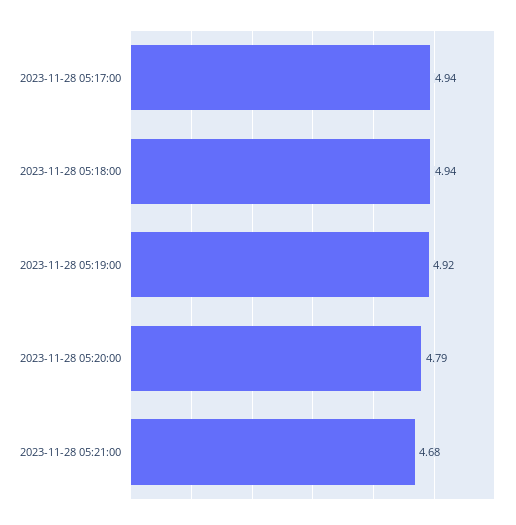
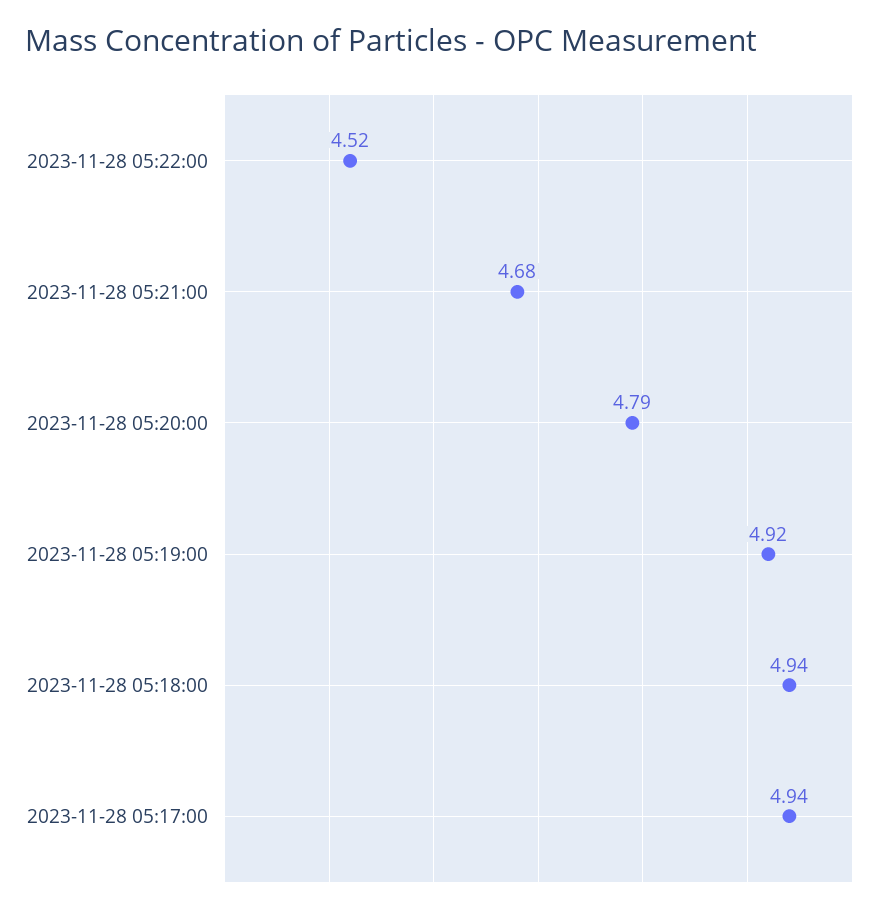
2023-11-28 05:22:00: none -> 4.52

